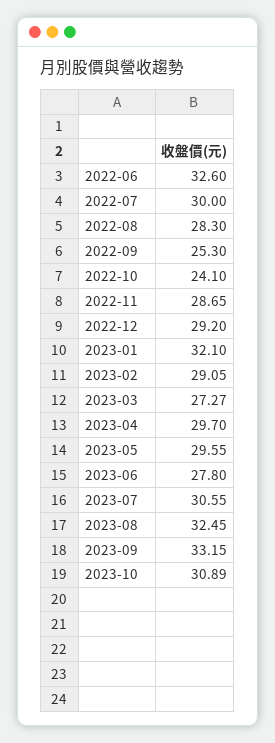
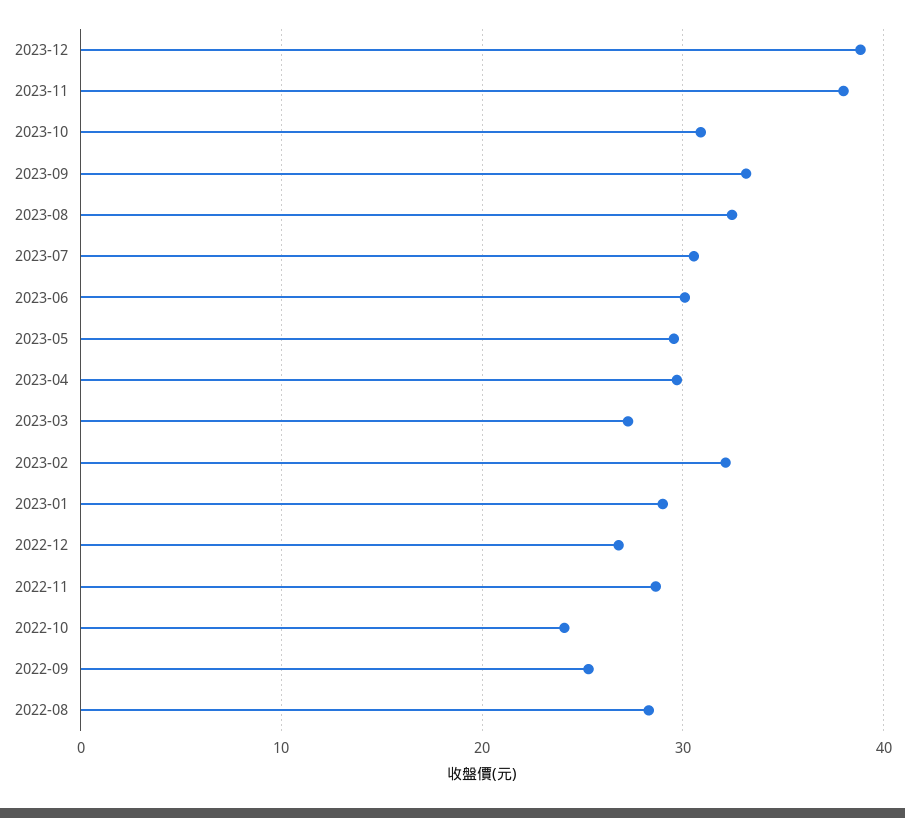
2022-06: 32.6 -> none
2022-07: 30 -> none
2022-12: 29.2 -> 27
2023-01: 32.1 -> 29
2023-02: 29.05 -> 32
2023-06: 27.8 -> 30
2023-12: none -> 39
2023-11: none -> 38

